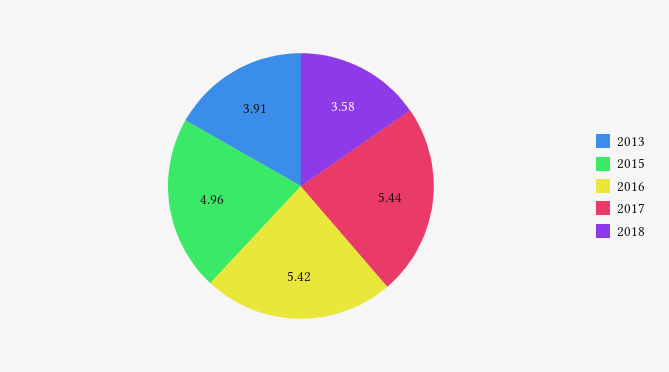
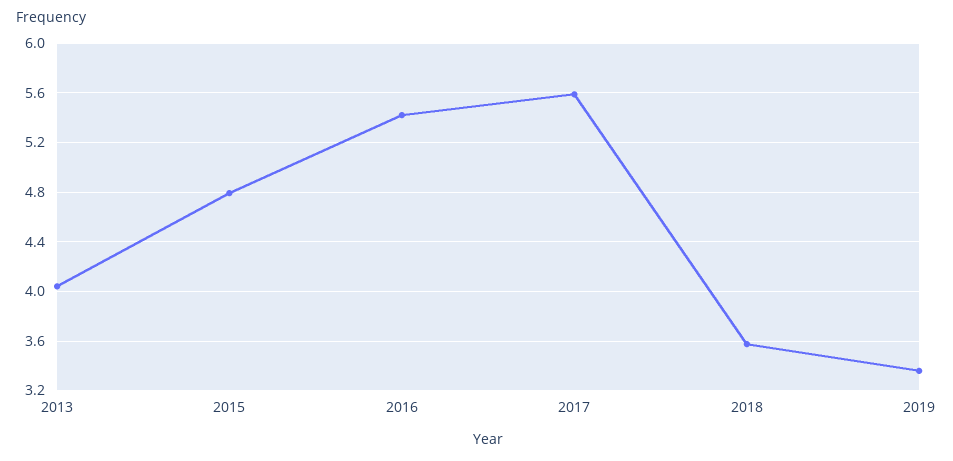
2013: 3.91 -> 4.05
2015: 4.96 -> 4.8
2017: 5.44 -> 5.6
2019: none -> 3.35

